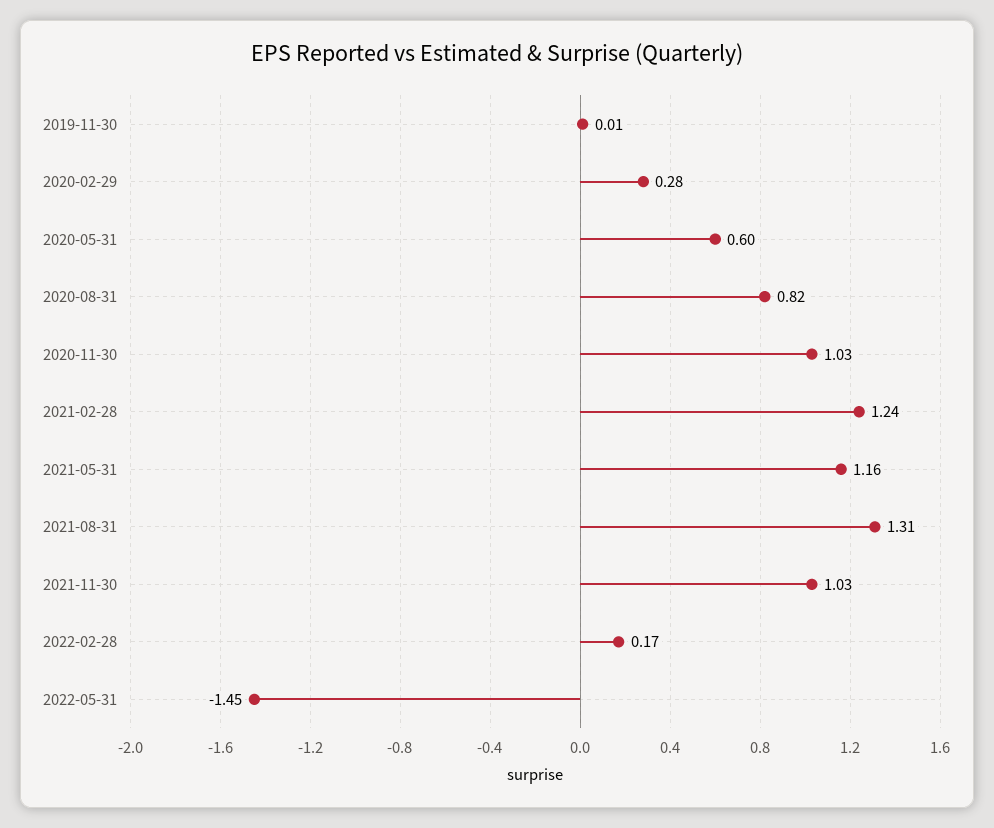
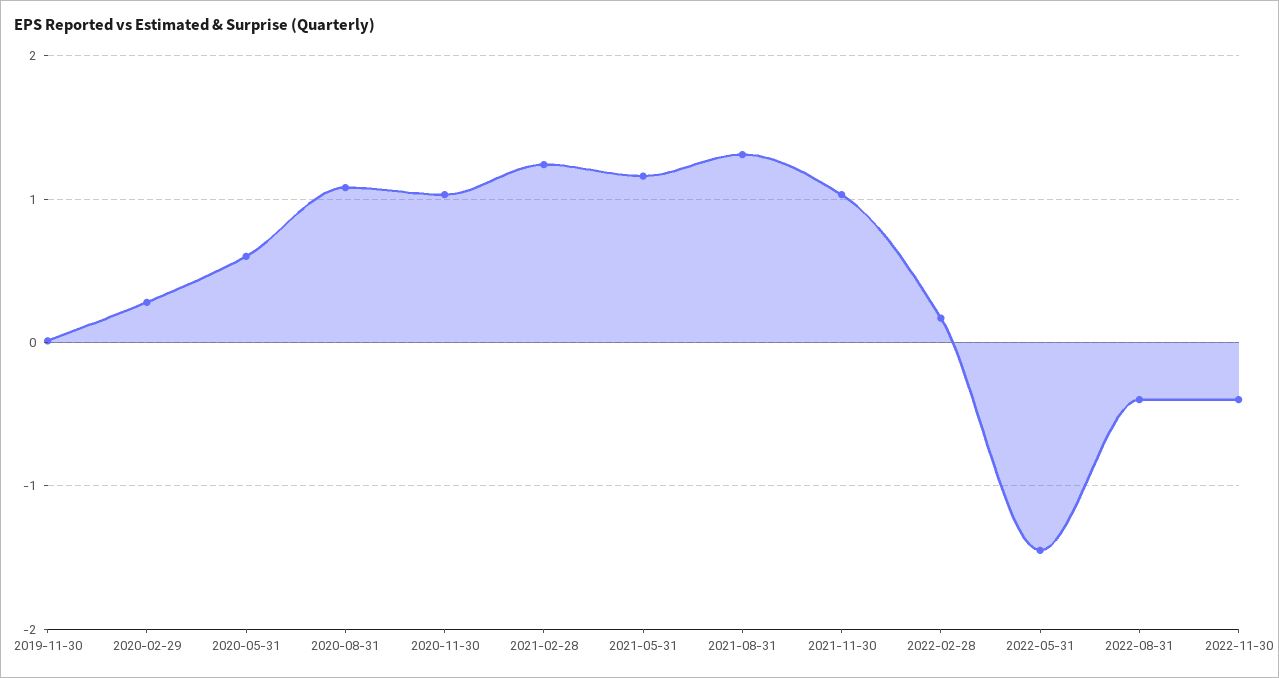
2020-08-31: 0.82 -> 1.1
2022-08-31: none -> -0.4
2022-11-30: none -> -0.4

